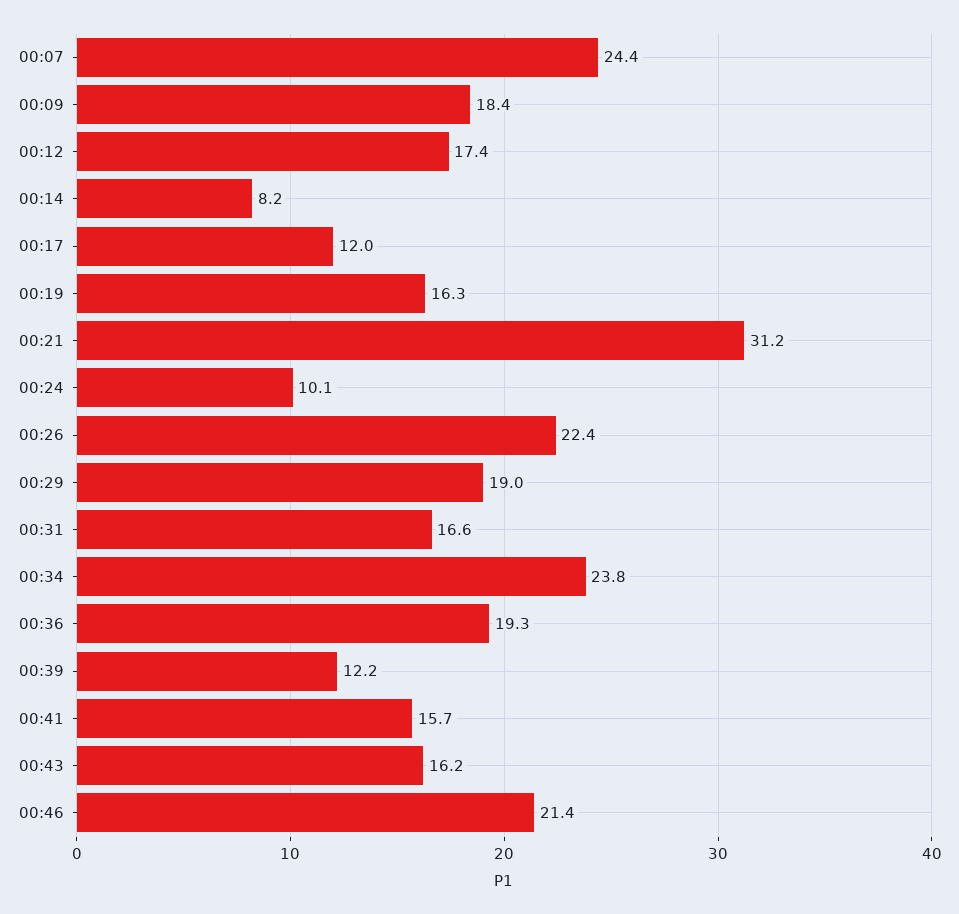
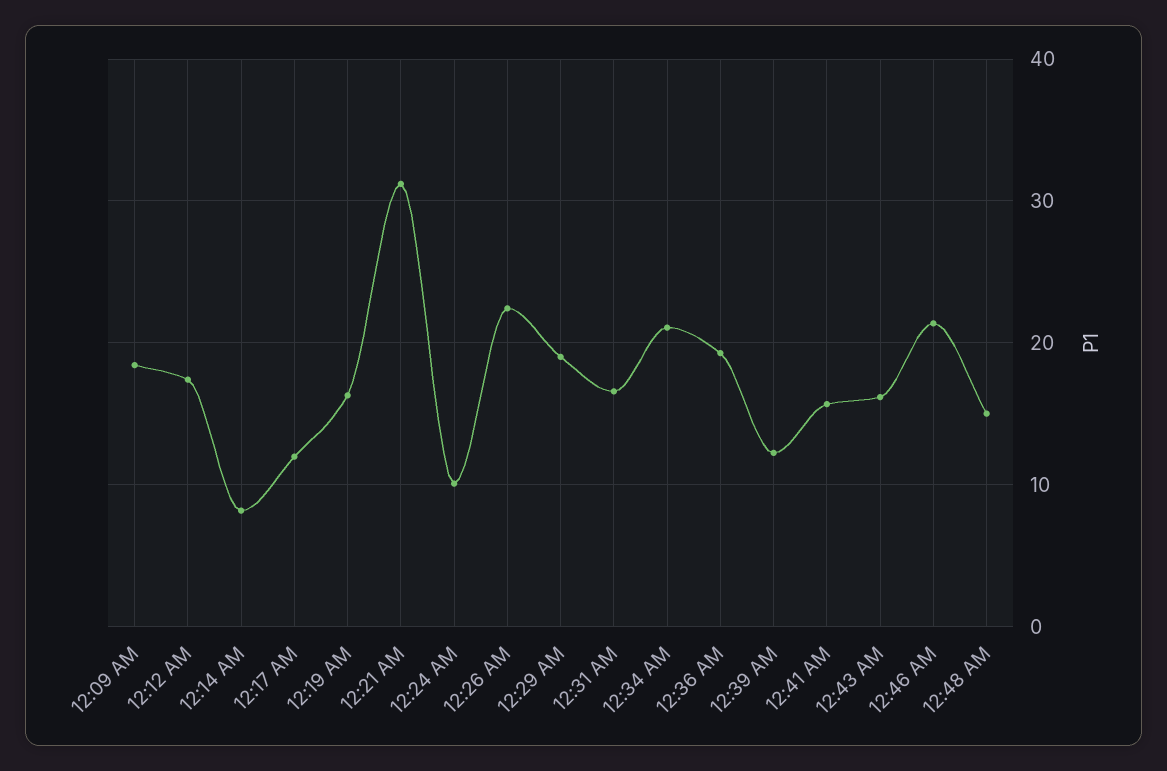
00:07: 24.4 -> none
00:34: 23.8 -> 21
12:48 AM: none -> 15

